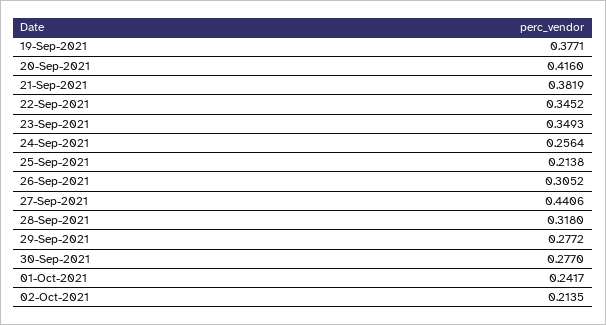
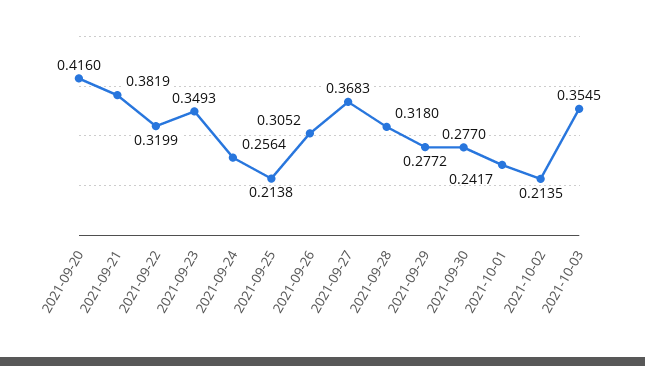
19-Sep-2021: 0.3771 -> none
22-Sep-2021: 0.3452 -> 0.3199
27-Sep-2021: 0.4406 -> 0.3683
2021-10-03: none -> 0.3545

